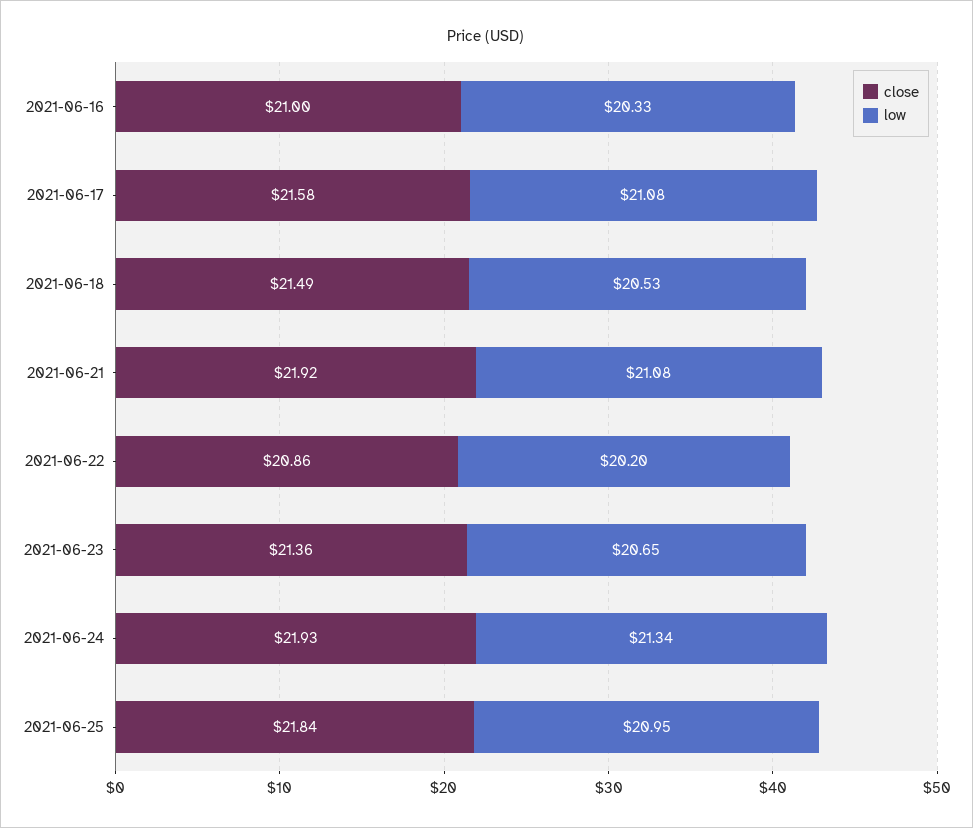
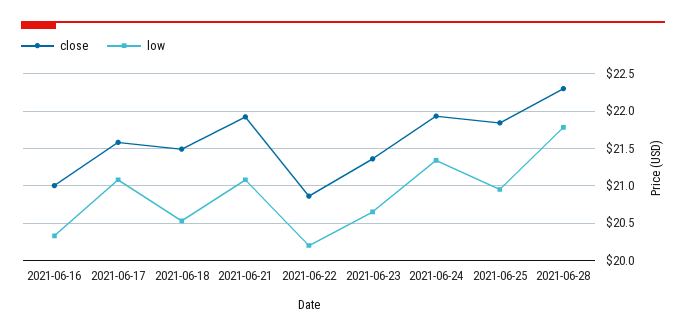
close, 2021-06-28: none -> 22.3
low, 2021-06-28: none -> 21.8

